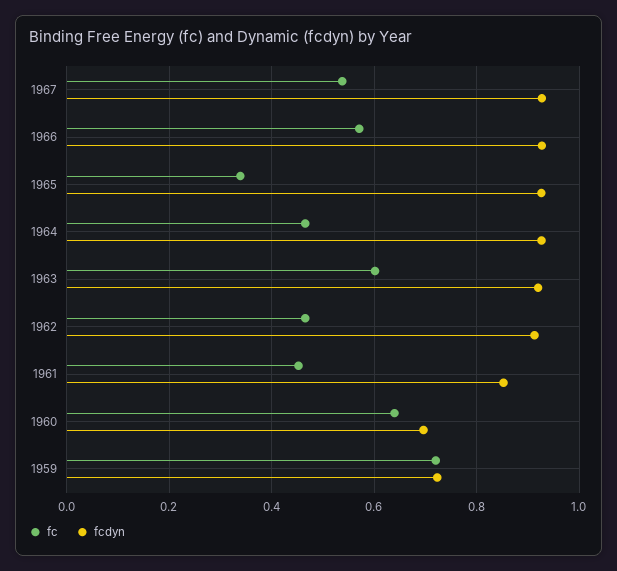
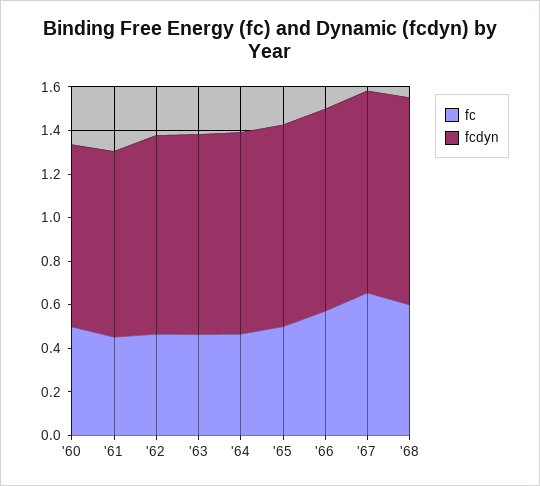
fc, 1967: 0.54 -> 0.65
fc, 1965: 0.34 -> 0.5
fc, 1963: 0.6 -> 0.45
fc, 1960: 0.64 -> 0.5
fcdyn, 1960: 0.7 -> 0.85
fc, 1959: 0.72 -> none
fcdyn, 1959: 0.72 -> none
fc, '68: none -> 0.6
fcdyn, '68: none -> 0.95

